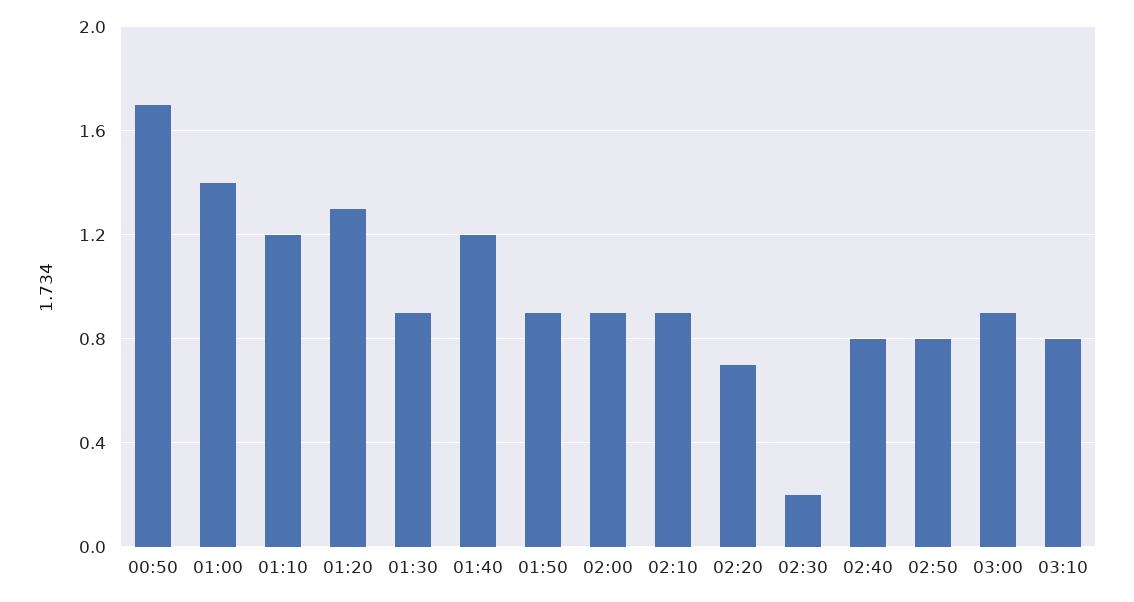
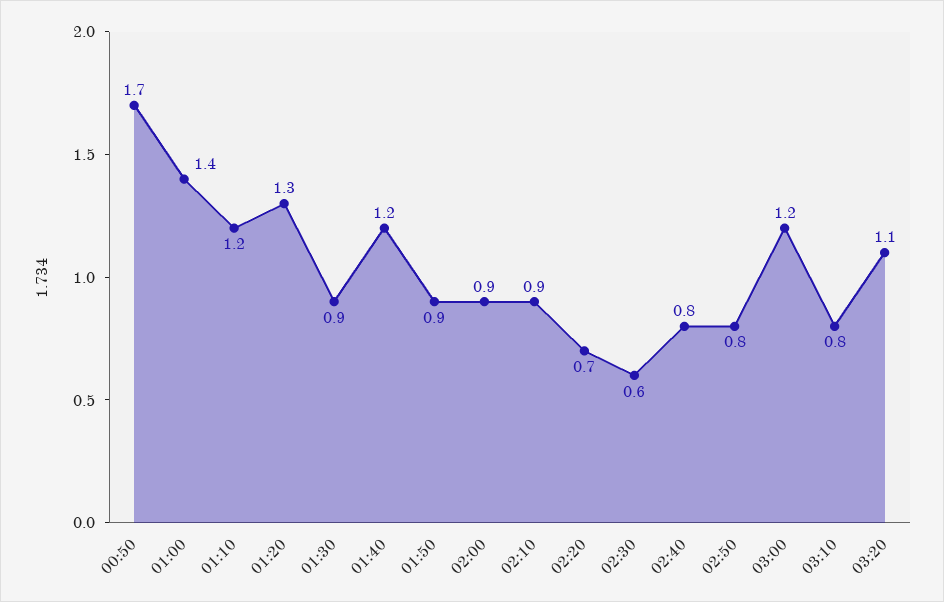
02:30: 0.2 -> 0.6
03:00: 0.9 -> 1.2
03:20: none -> 1.1

